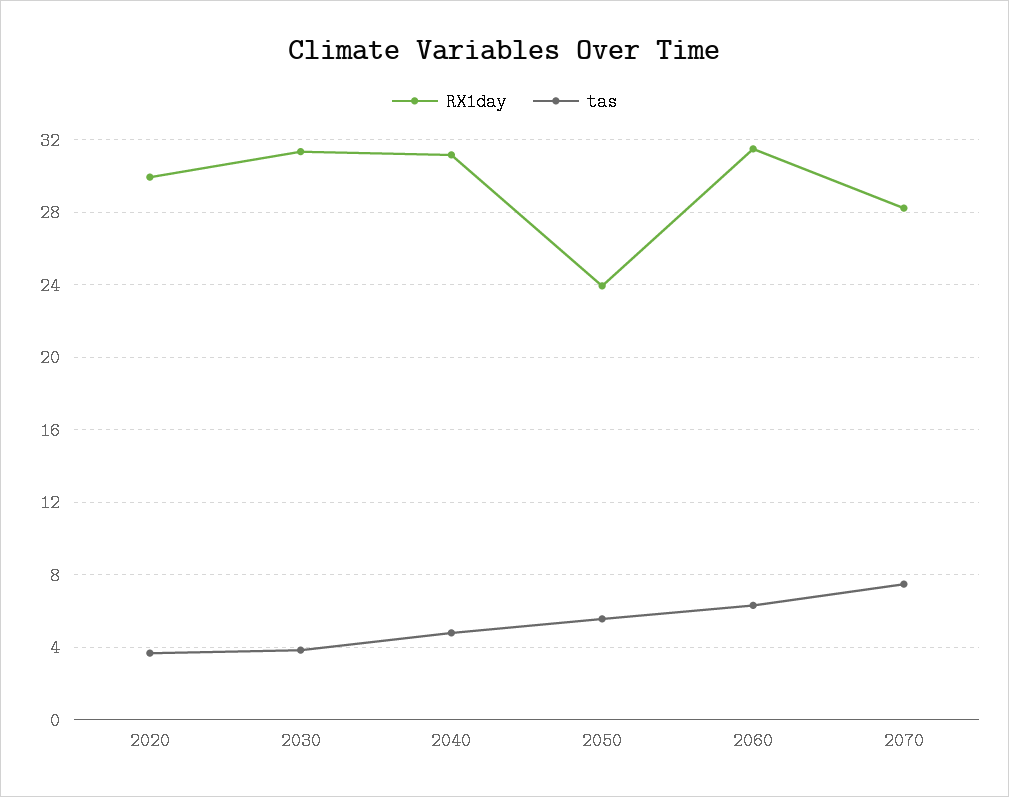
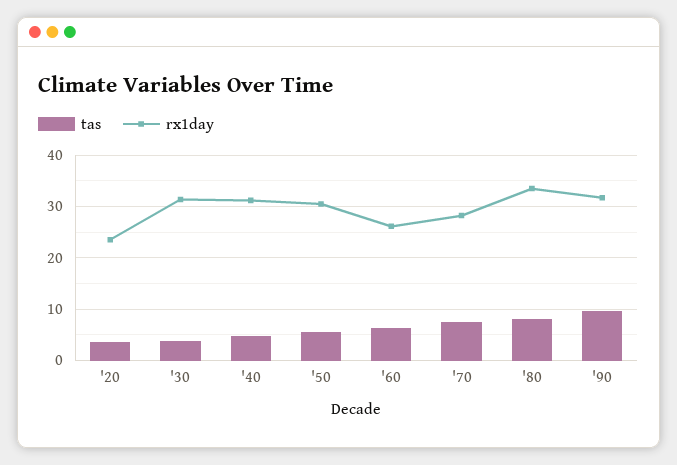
RX1day, 2020: 30 -> 24
RX1day, 2050: 24 -> 30
RX1day, 2060: 31.5 -> 26
tas, '80: none -> 8
RX1day, '80: none -> 34
tas, '90: none -> 10
RX1day, '90: none -> 32

